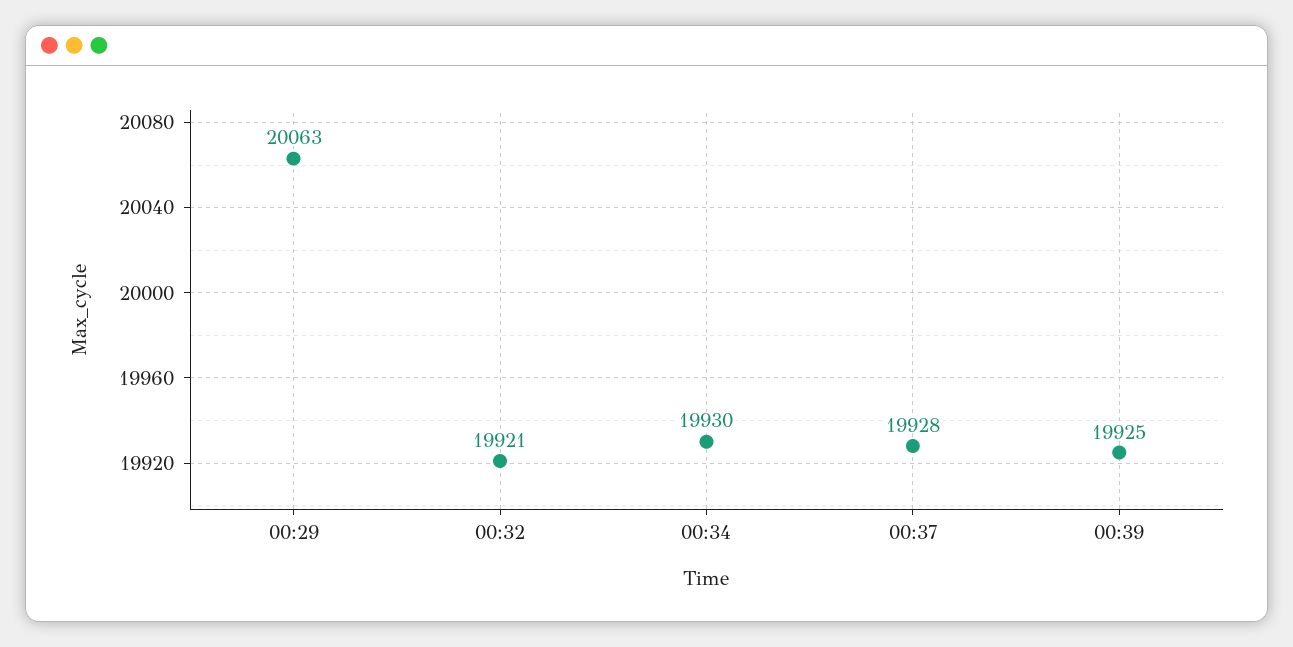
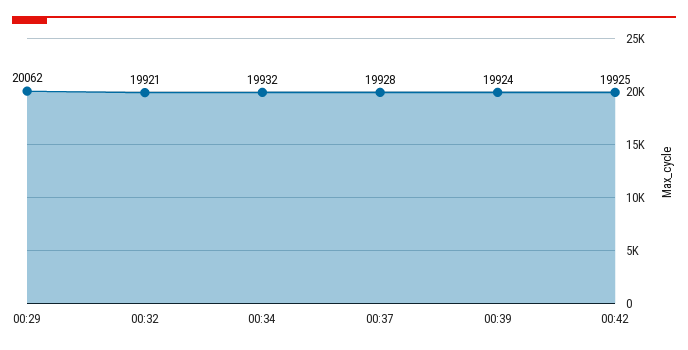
00:29: 20063 -> 20062
00:34: 19930 -> 19932
00:39: 19925 -> 19924
00:42: none -> 19925

